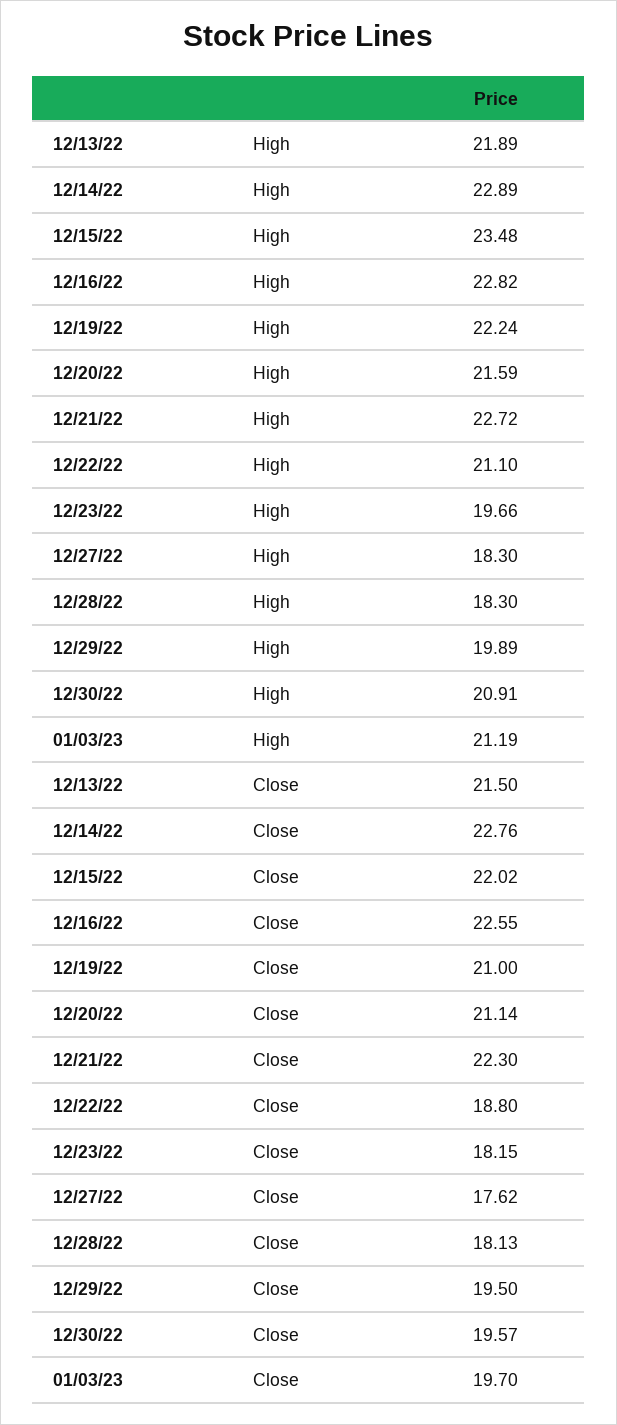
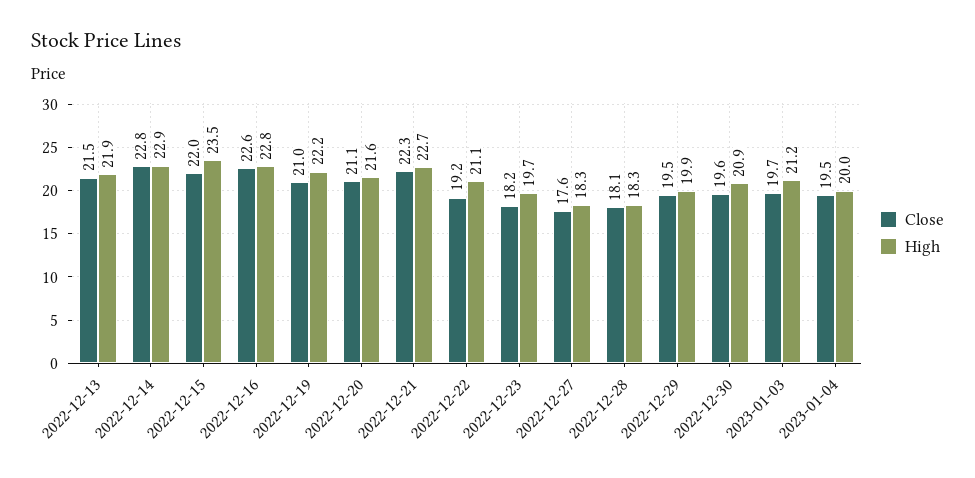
Close, 12/22/22: 18.8 -> 19.2
Close, 2023-01-04: none -> 19.5
High, 2023-01-04: none -> 20

